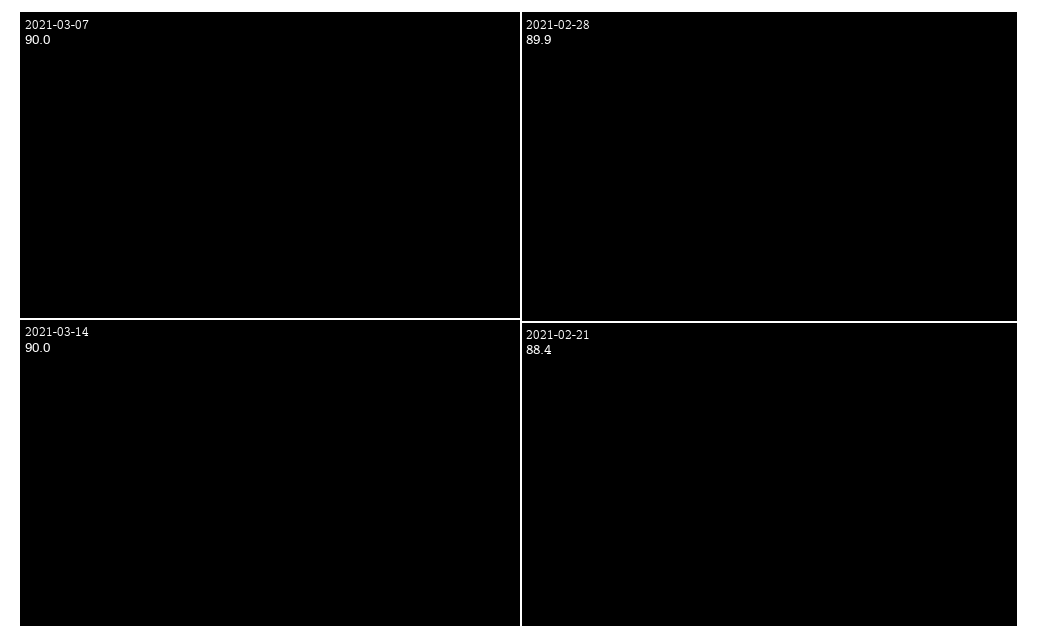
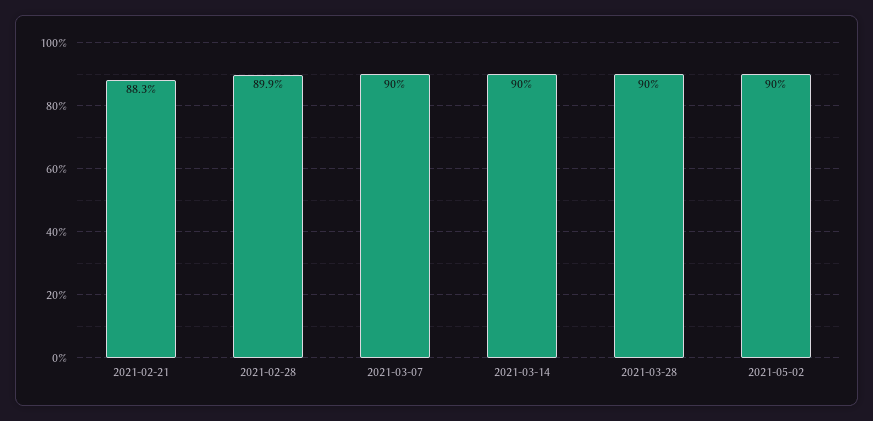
2021-02-21: 88.4 -> 88.3
2021-03-28: none -> 90
2021-05-02: none -> 90

